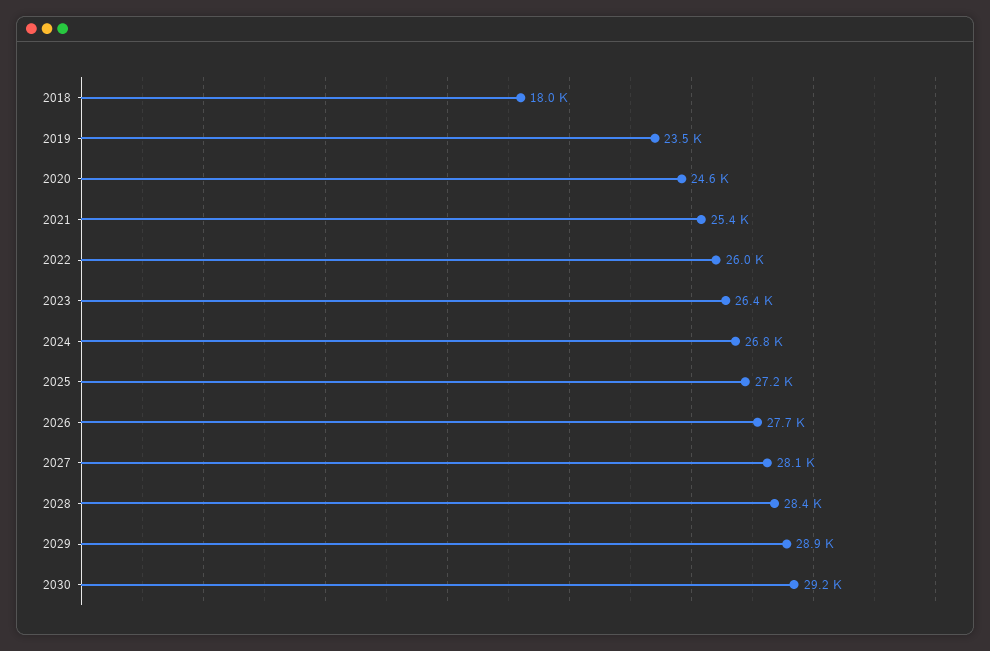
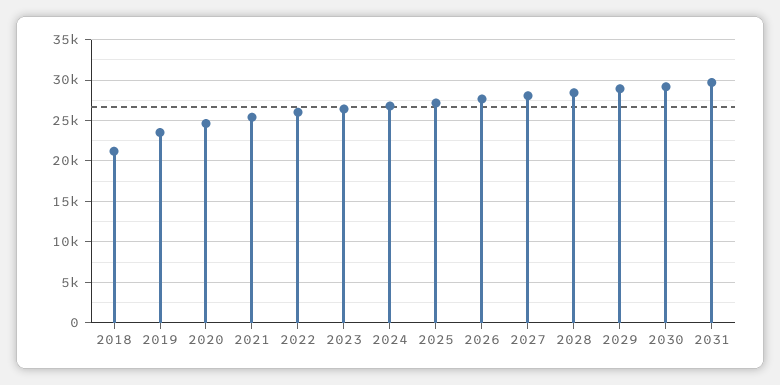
2018: 18000 -> 21000
2031: none -> 30000

